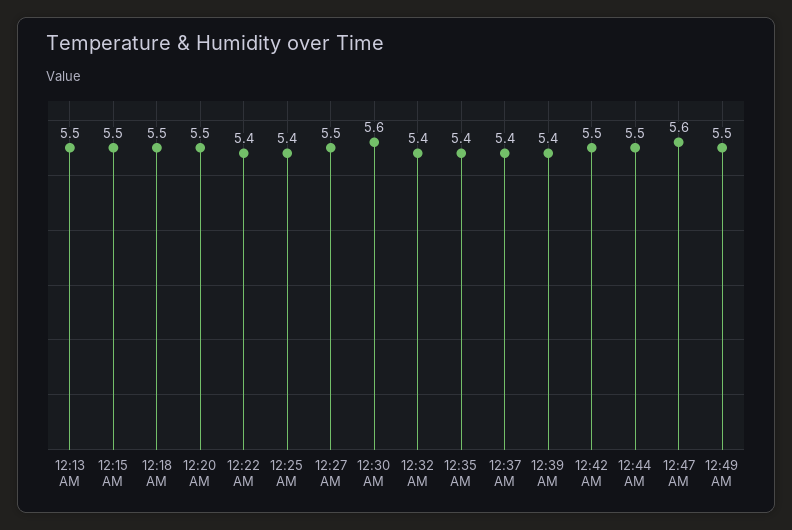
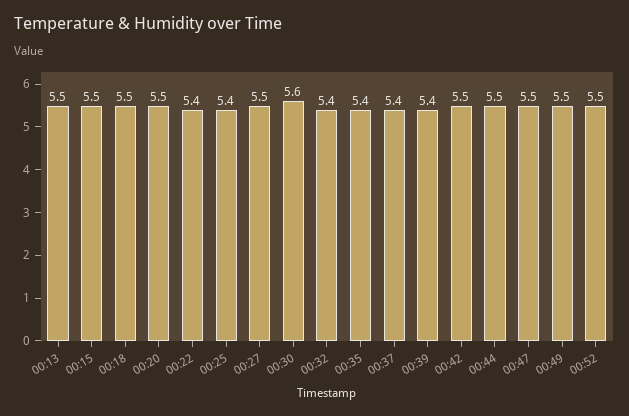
12:47 AM: 5.6 -> 5.5
00:52: none -> 5.5

